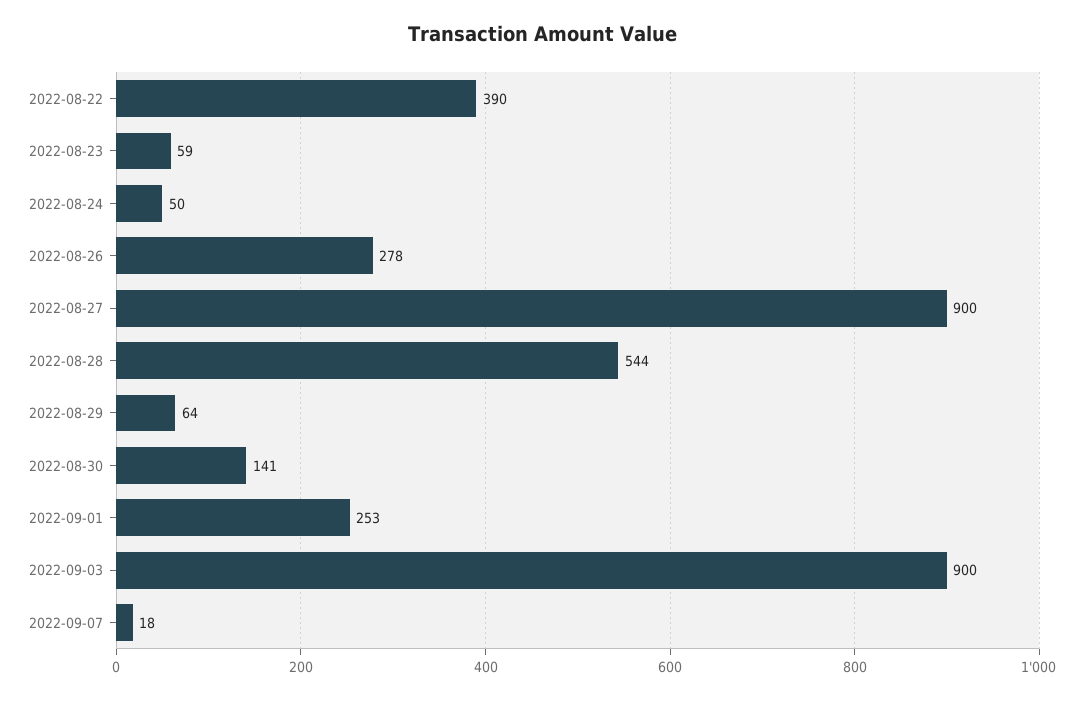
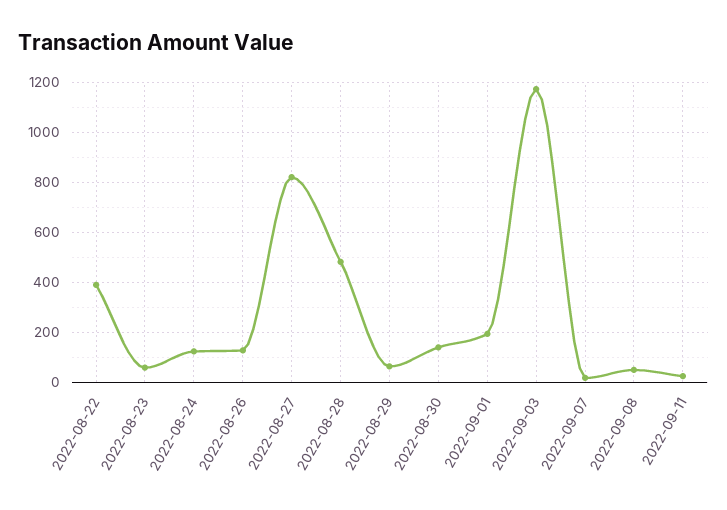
2022-08-24: 50 -> 125
2022-08-26: 278 -> 125
2022-08-27: 900 -> 825
2022-08-28: 544 -> 475
2022-09-01: 253 -> 200
2022-09-03: 900 -> 1175
2022-09-08: none -> 50
2022-09-11: none -> 25

